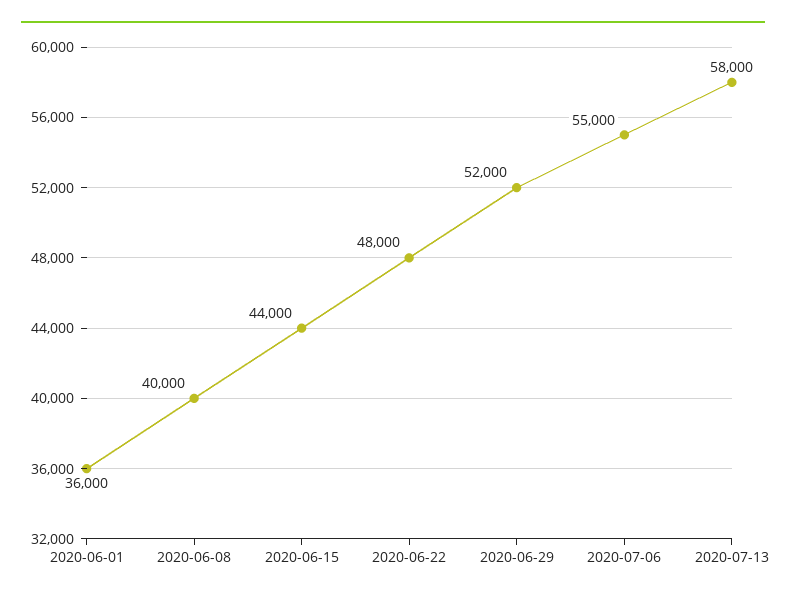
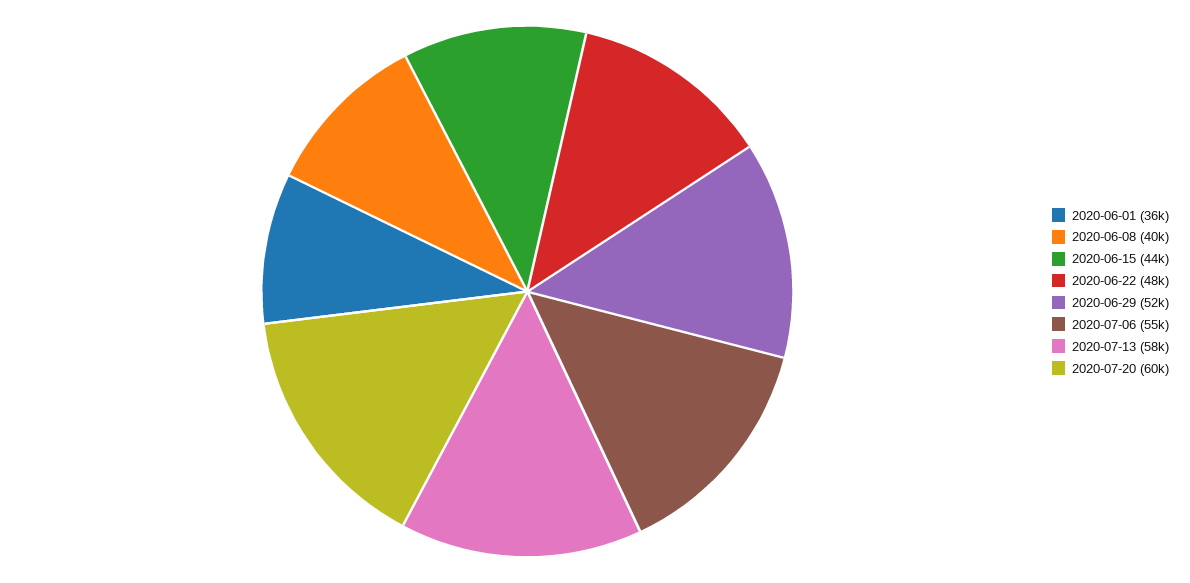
2020-07-20: none -> 60000

